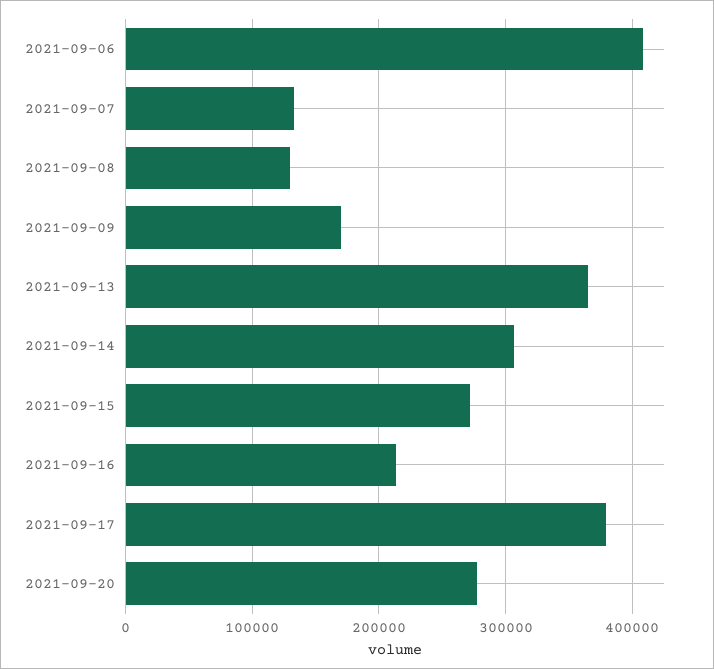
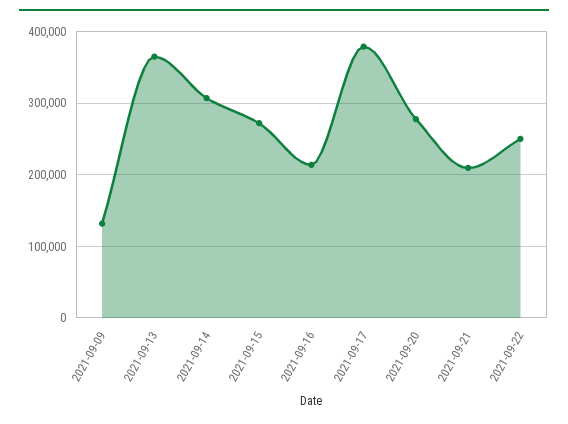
2021-09-06: 410000 -> none
2021-09-07: 130000 -> none
2021-09-08: 130000 -> none
2021-09-09: 170000 -> 130000
2021-09-21: none -> 210000
2021-09-22: none -> 250000

